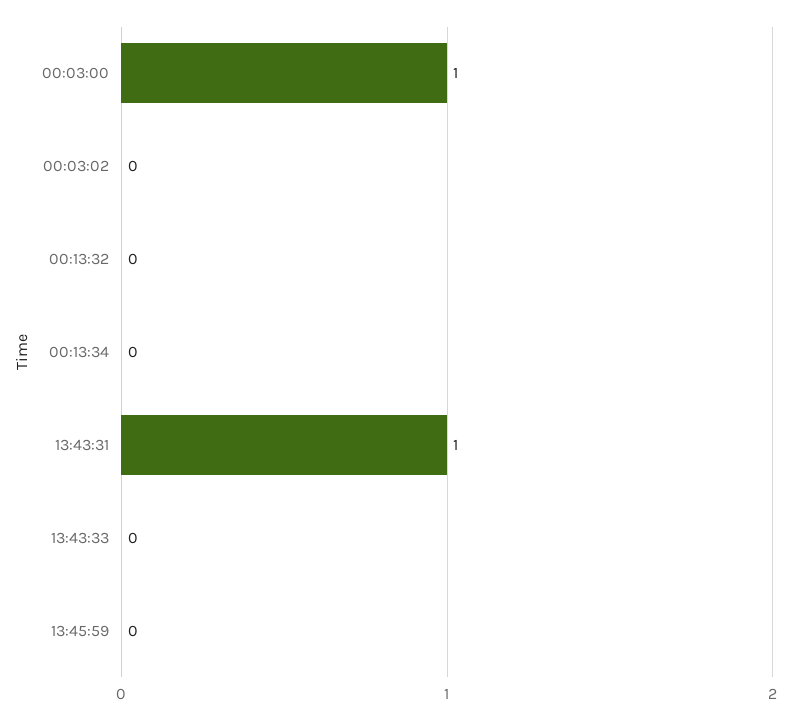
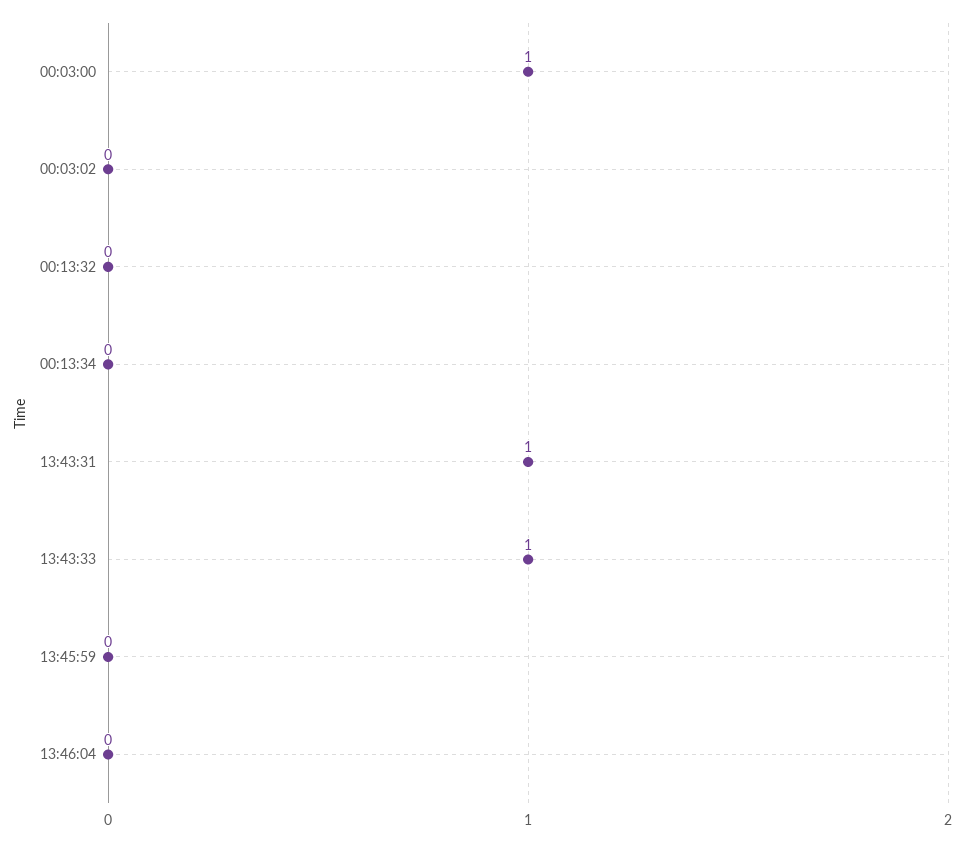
13:43:33: 0 -> 1
13:46:04: none -> 0

